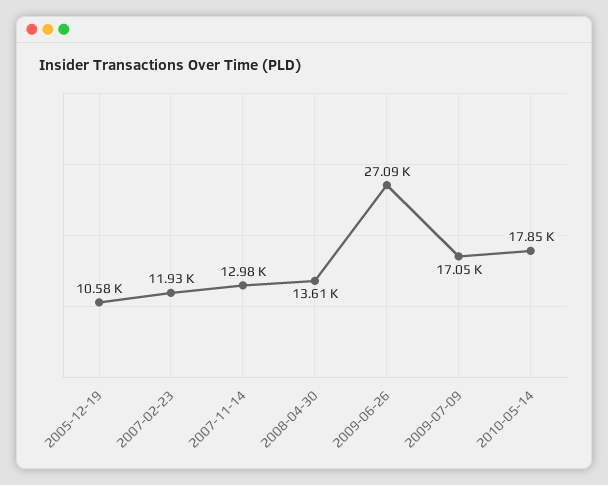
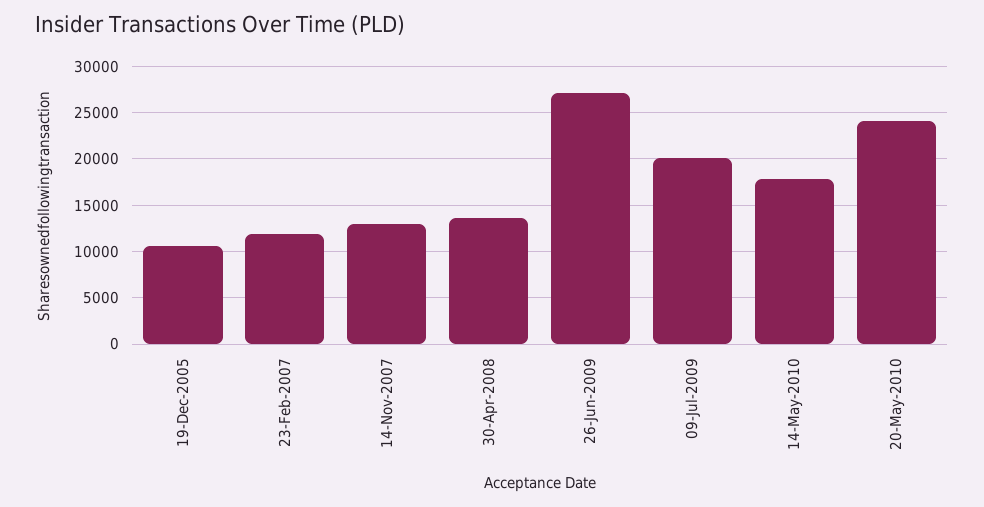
2009-07-09: 17050 -> 20000
20-May-2010: none -> 24000

